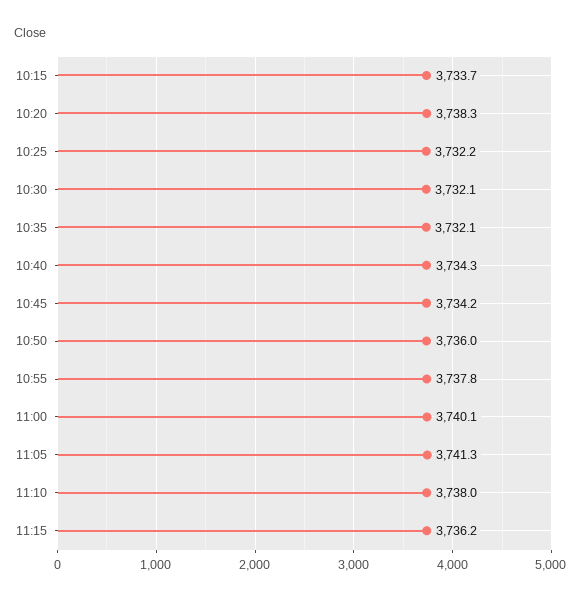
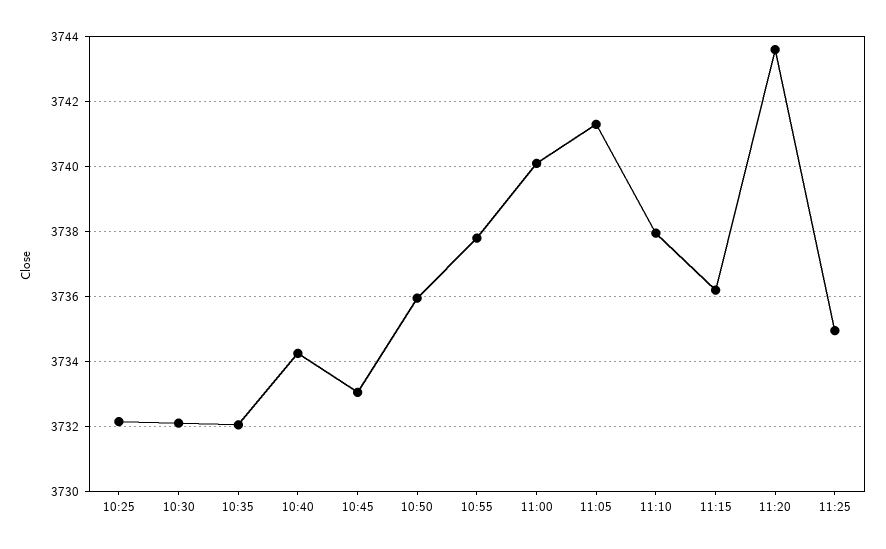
10:15: 3733.7 -> none
10:20: 3738.3 -> none
10:45: 3734.2 -> 3733
11:20: none -> 3743.6
11:25: none -> 3735

